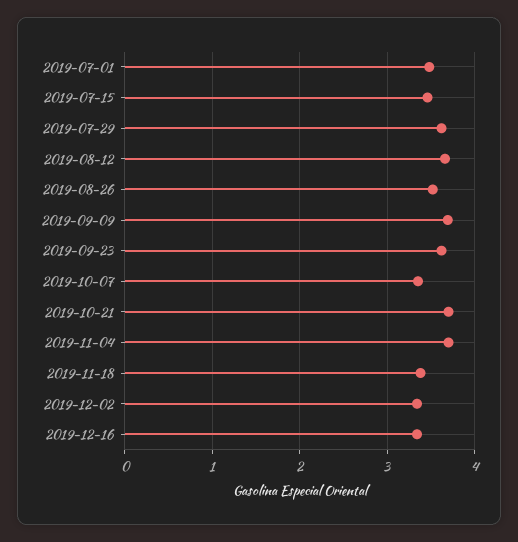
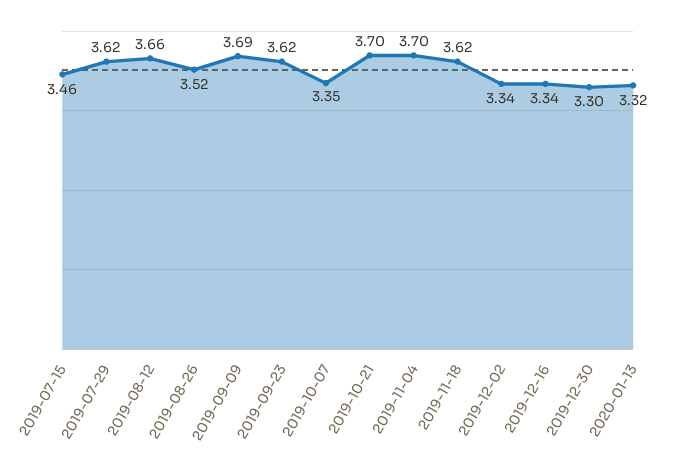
2019-07-01: 3.5 -> none
2019-11-18: 3.4 -> 3.62
2019-12-30: none -> 3.3
2020-01-13: none -> 3.32

